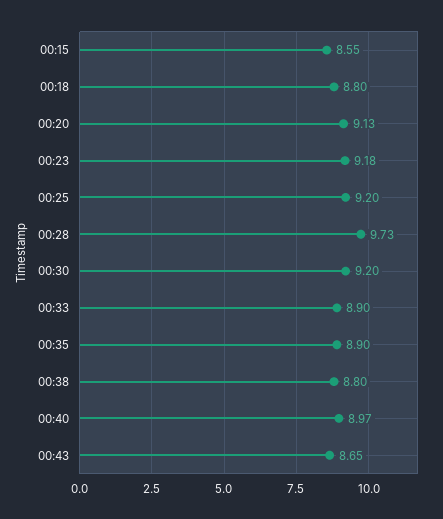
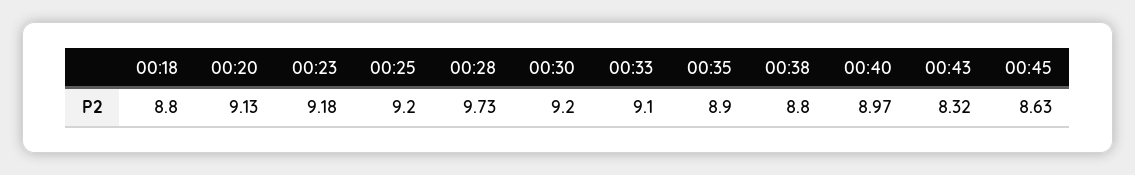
00:15: 8.55 -> none
00:33: 8.9 -> 9.1
00:43: 8.65 -> 8.32
00:45: none -> 8.63

